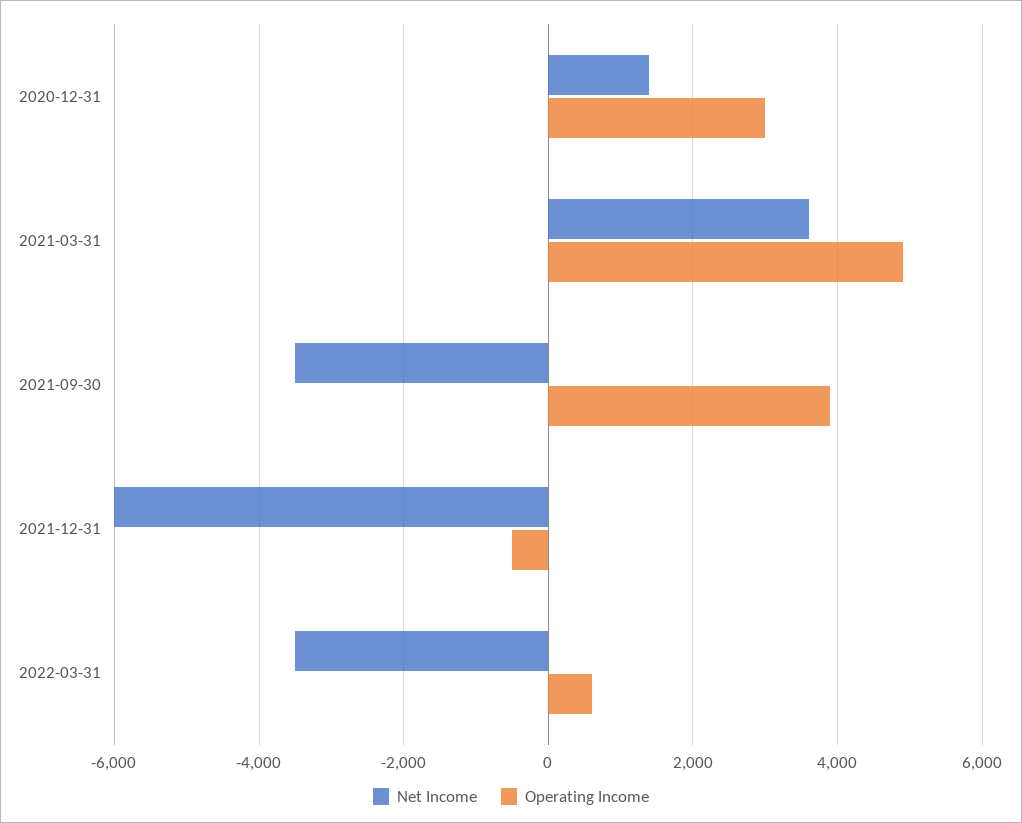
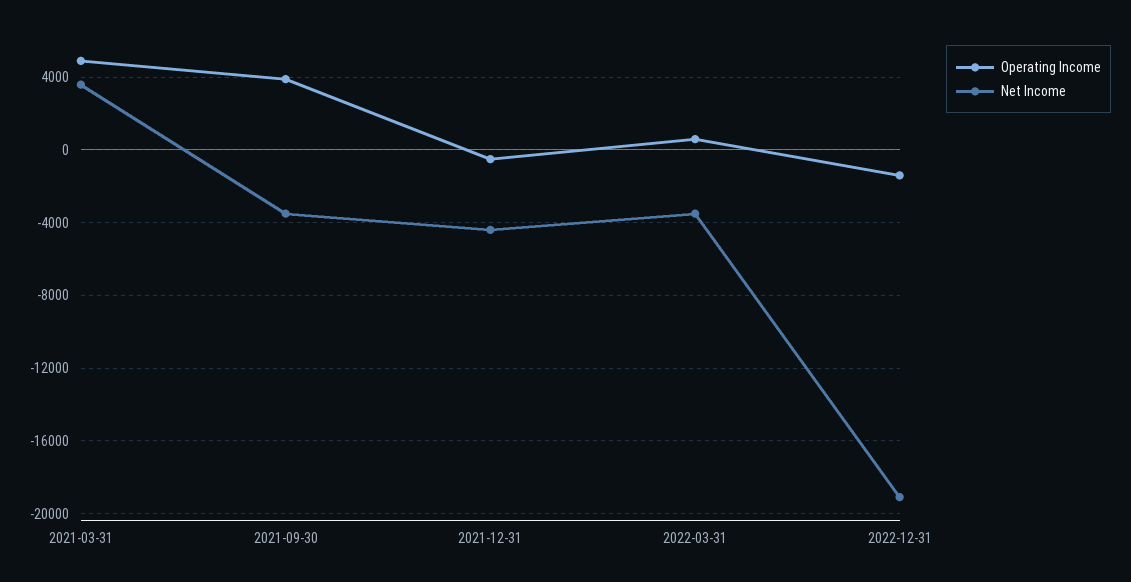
Net Income, 2020-12-31: 1400 -> none
Operating Income, 2020-12-31: 3000 -> none
Net Income, 2021-12-31: -6000 -> -4500
Operating Income, 2022-12-31: none -> -1500
Net Income, 2022-12-31: none -> -19000

